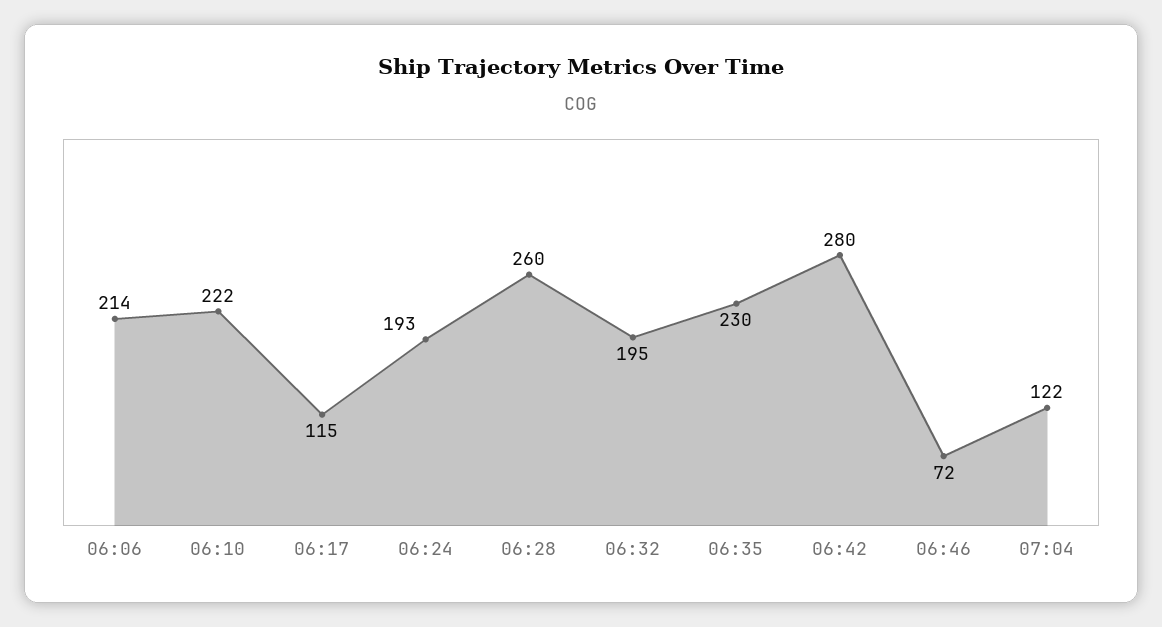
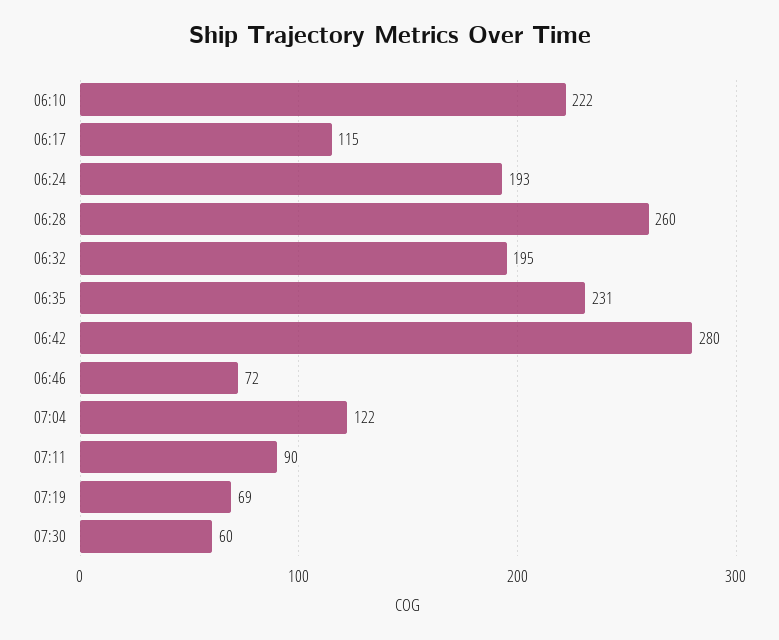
06:06: 214 -> none
06:35: 230 -> 231
07:11: none -> 90
07:19: none -> 69
07:30: none -> 60

